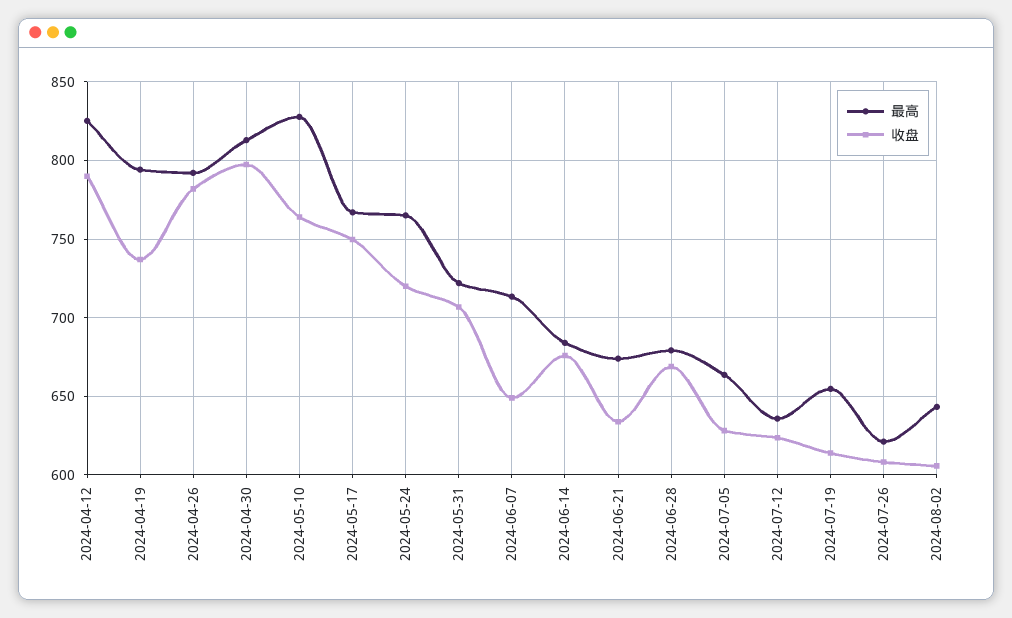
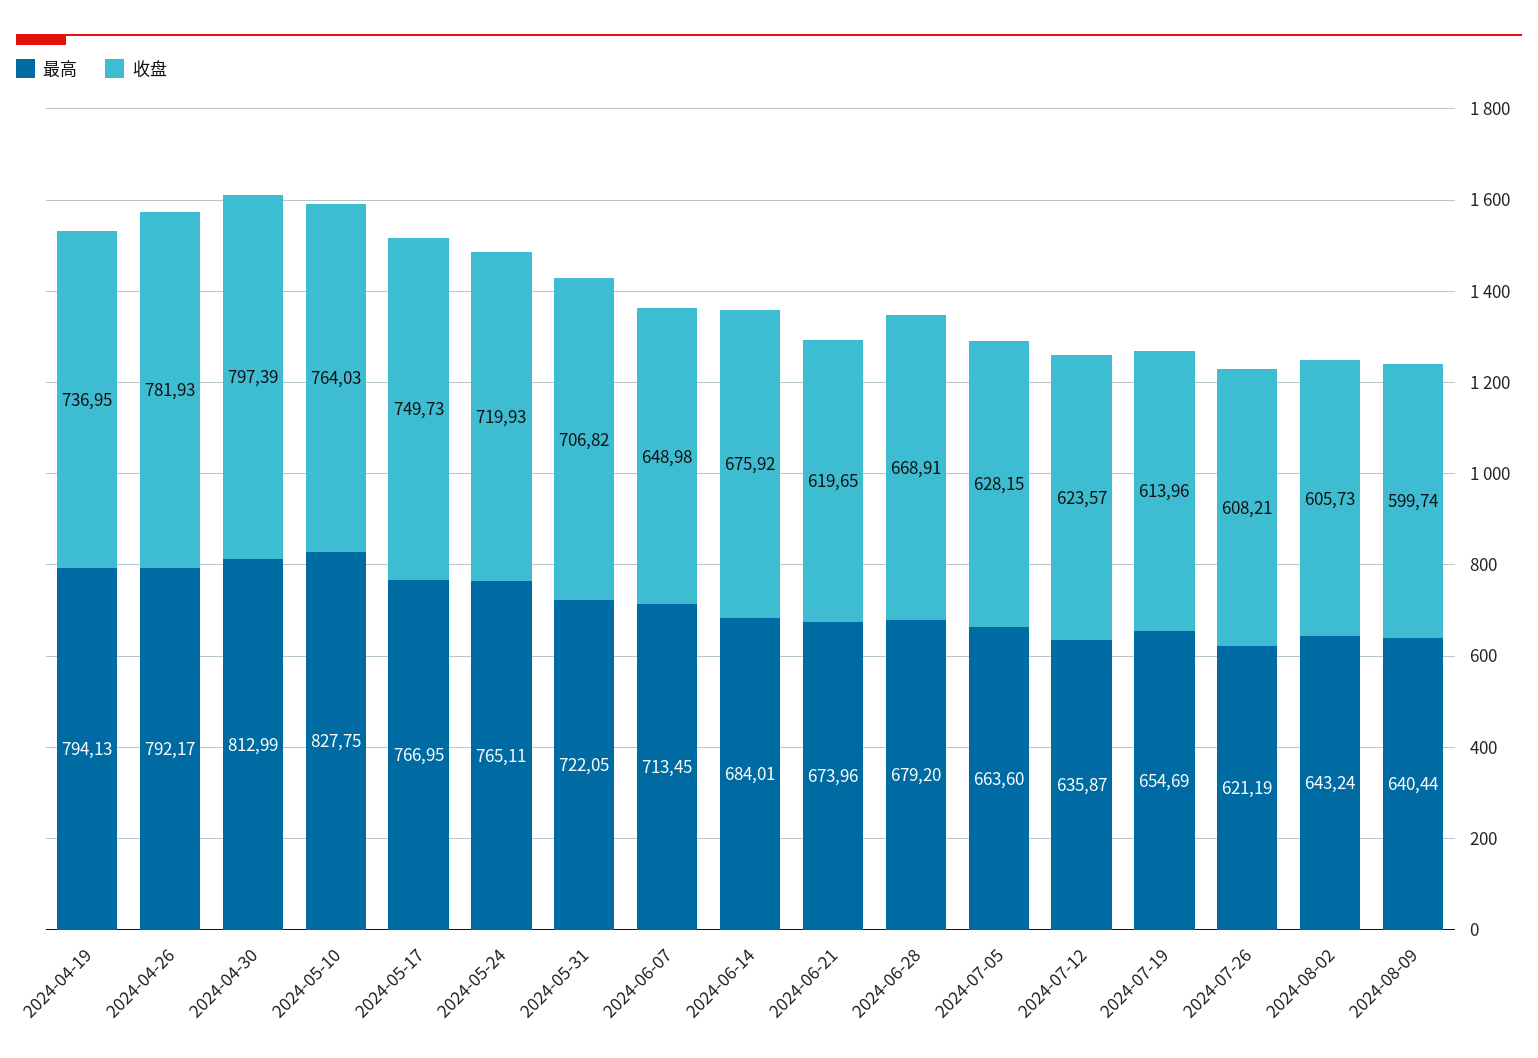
最高, 2024-04-12: 825 -> none
收盘, 2024-04-12: 790 -> none
收盘, 2024-06-21: 635 -> 619.65
最高, 2024-08-09: none -> 640.44
收盘, 2024-08-09: none -> 599.74

